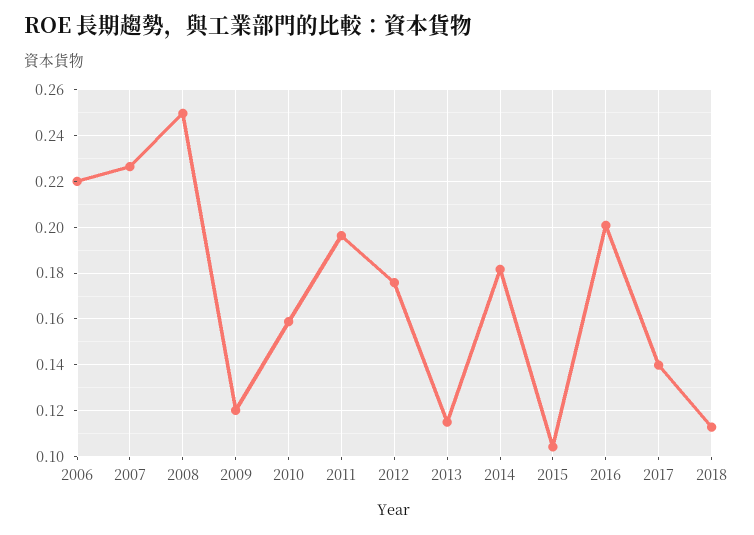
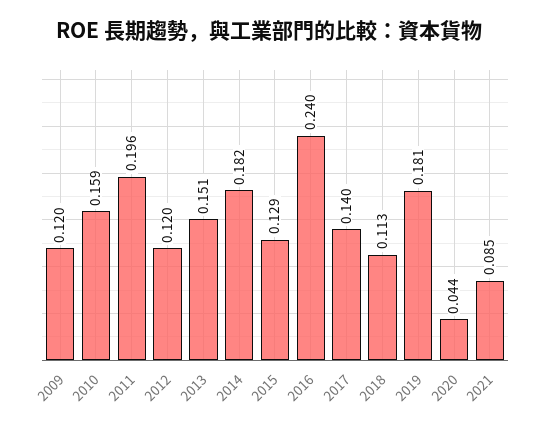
2006: 0.22 -> none
2007: 0.225 -> none
2008: 0.25 -> none
2012: 0.175 -> 0.12
2013: 0.115 -> 0.151
2015: 0.105 -> 0.129
2016: 0.2 -> 0.24
2019: none -> 0.181
2020: none -> 0.044
2021: none -> 0.085

